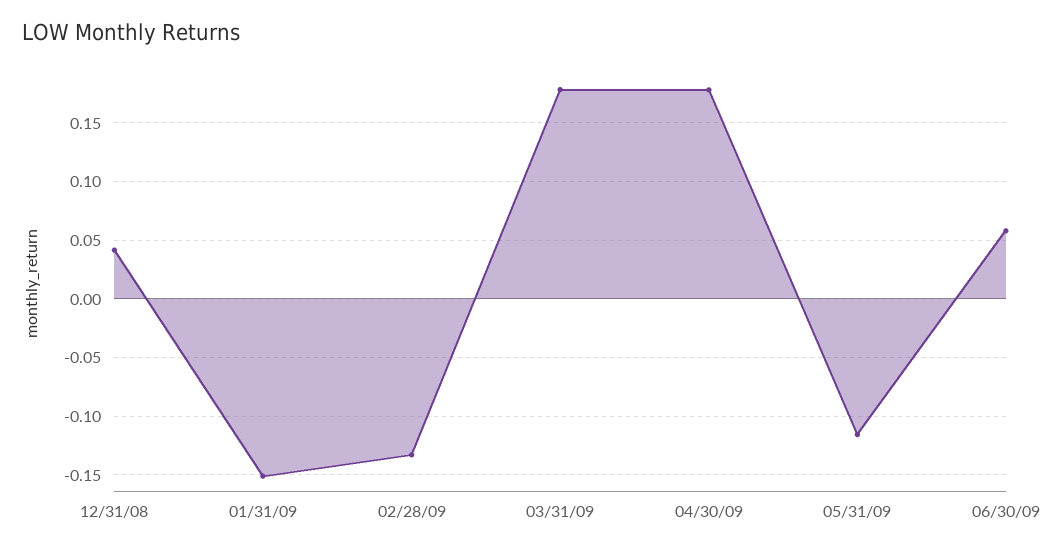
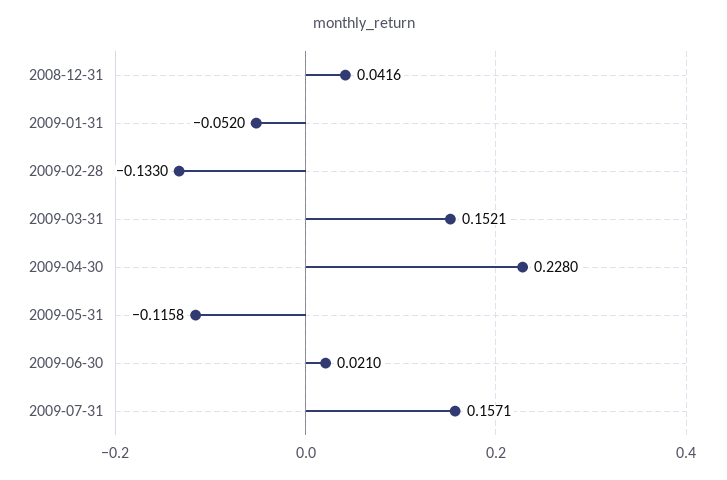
01/31/09: -0.15 -> -0.052
03/31/09: 0.18 -> 0.1521
04/30/09: 0.18 -> 0.228
06/30/09: 0.06 -> 0.021
2009-07-31: none -> 0.1571

